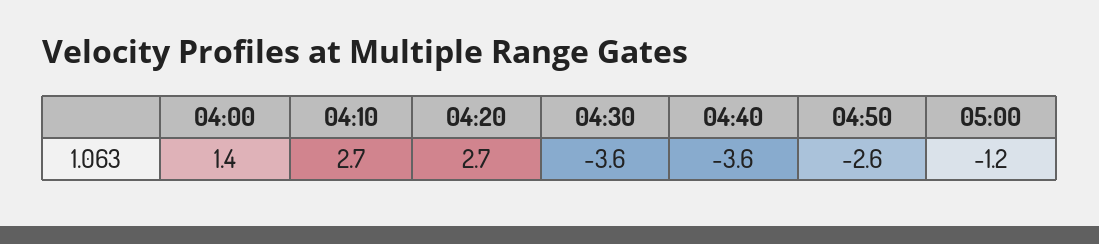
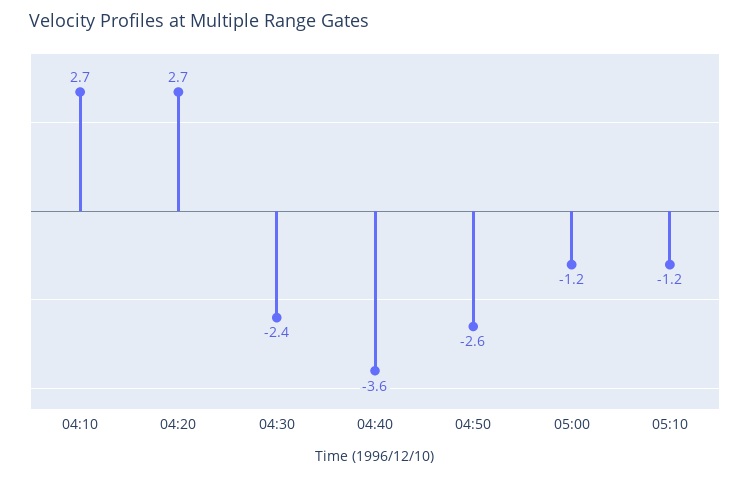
04:00: 1.4 -> none
04:30: -3.6 -> -2.4
05:10: none -> -1.2

